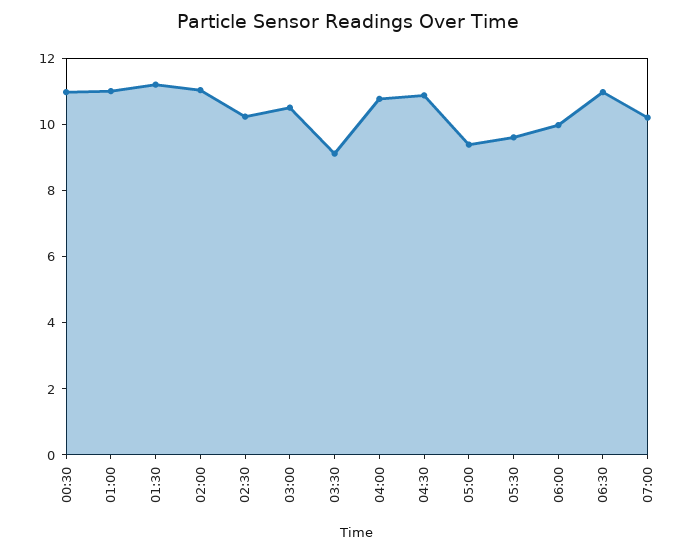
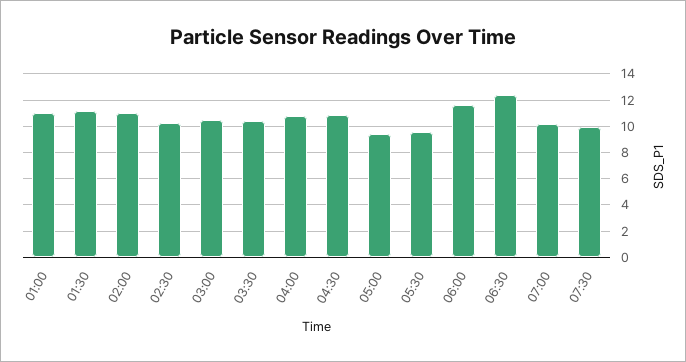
00:30: 11 -> none
03:30: 9 -> 10.5
06:00: 10 -> 11.5
06:30: 11 -> 12.5
07:30: none -> 10

